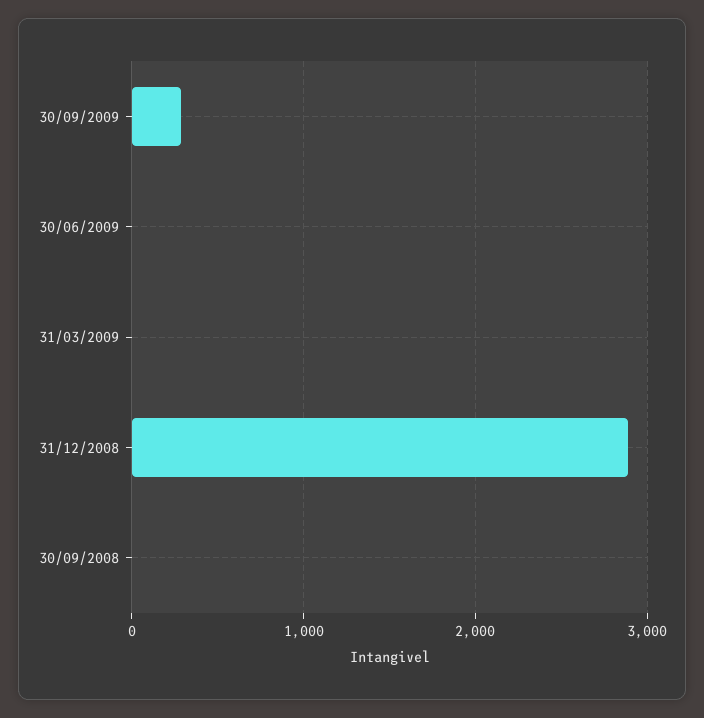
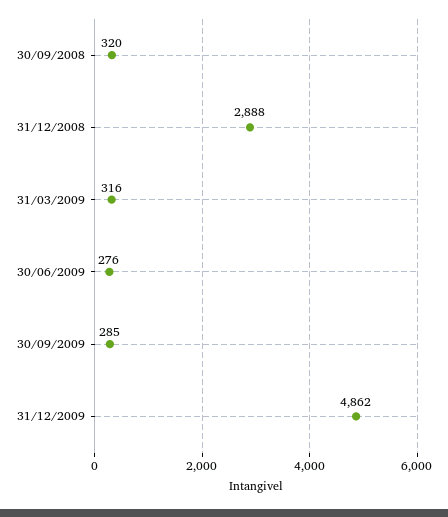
30/06/2009: 0 -> 276
31/03/2009: 0 -> 316
30/09/2008: 0 -> 320
31/12/2009: none -> 4862

